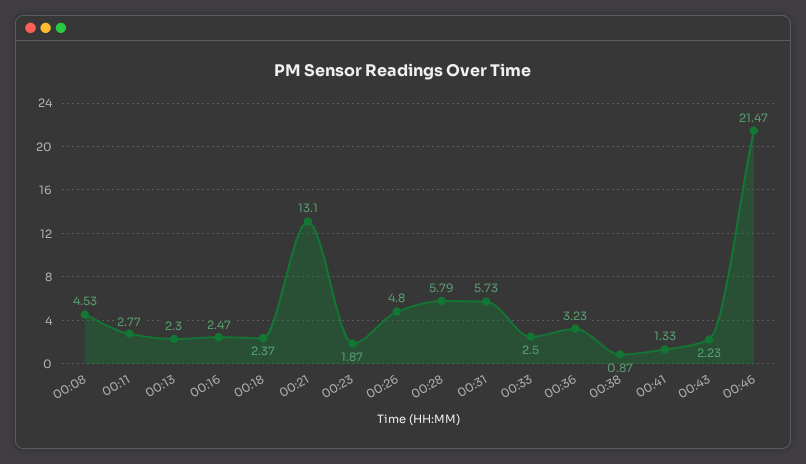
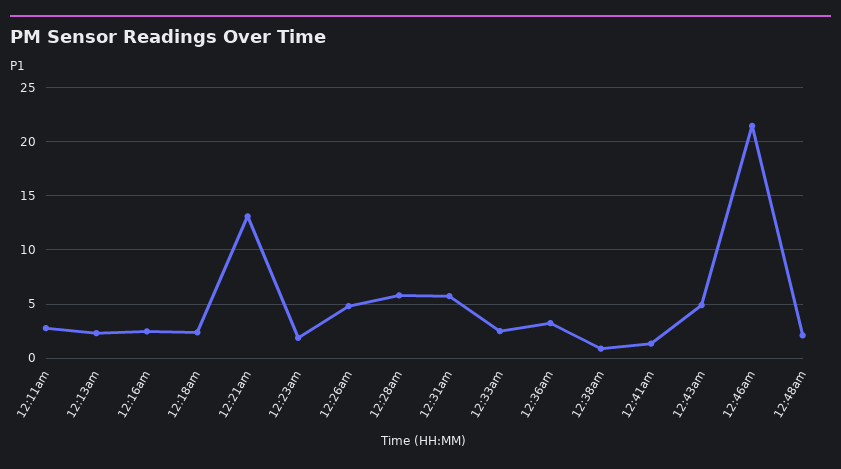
00:08: 4.53 -> none
00:43: 2.23 -> 5
12:48am: none -> 2

